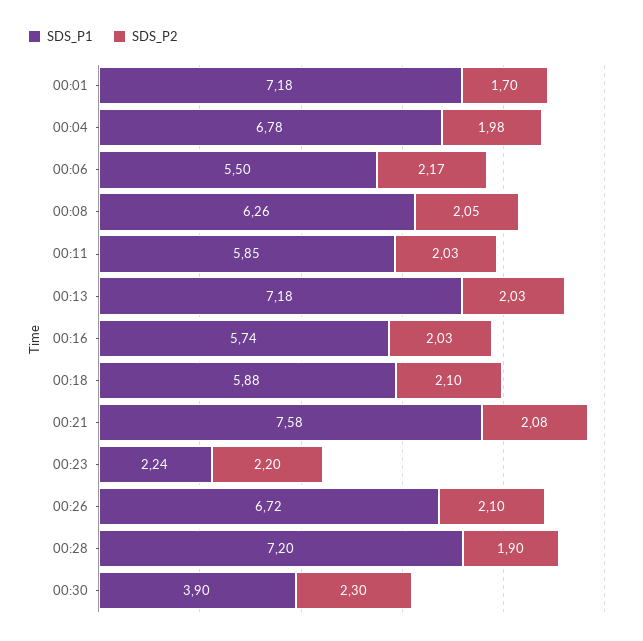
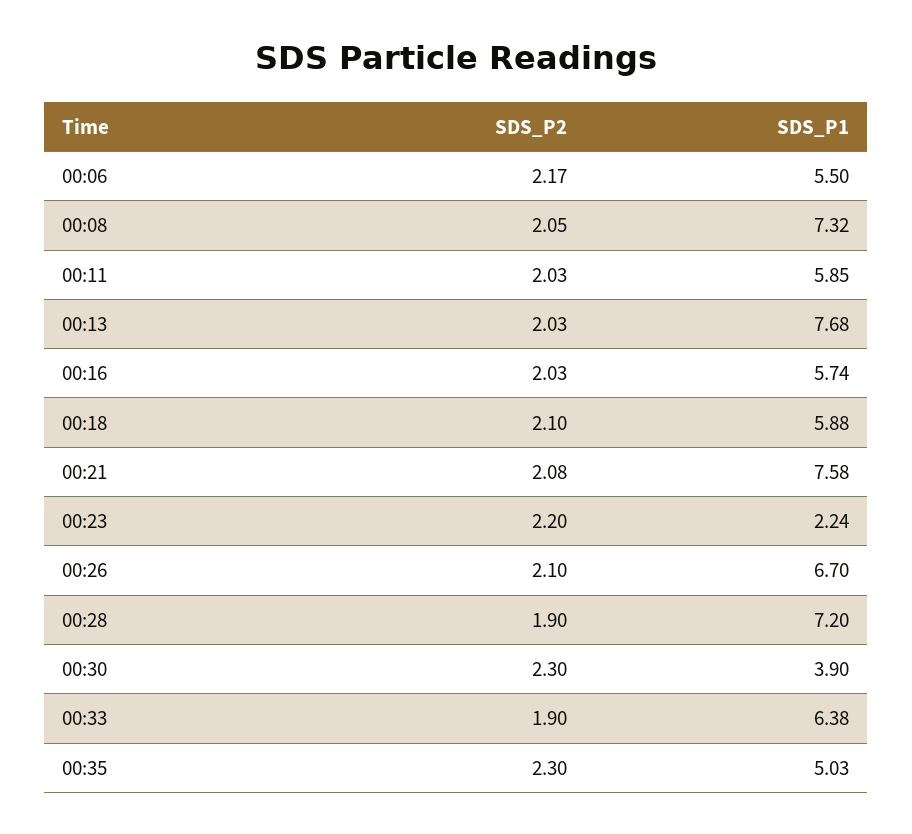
SDS_P1, 00:01: 7.18 -> none
SDS_P2, 00:01: 1.7 -> none
SDS_P1, 00:04: 6.78 -> none
SDS_P2, 00:04: 1.98 -> none
SDS_P1, 00:08: 6.26 -> 7.32
SDS_P1, 00:13: 7.18 -> 7.68
SDS_P1, 00:26: 6.72 -> 6.7
SDS_P2, 00:33: none -> 1.9
SDS_P1, 00:33: none -> 6.38
SDS_P2, 00:35: none -> 2.3
SDS_P1, 00:35: none -> 5.03

